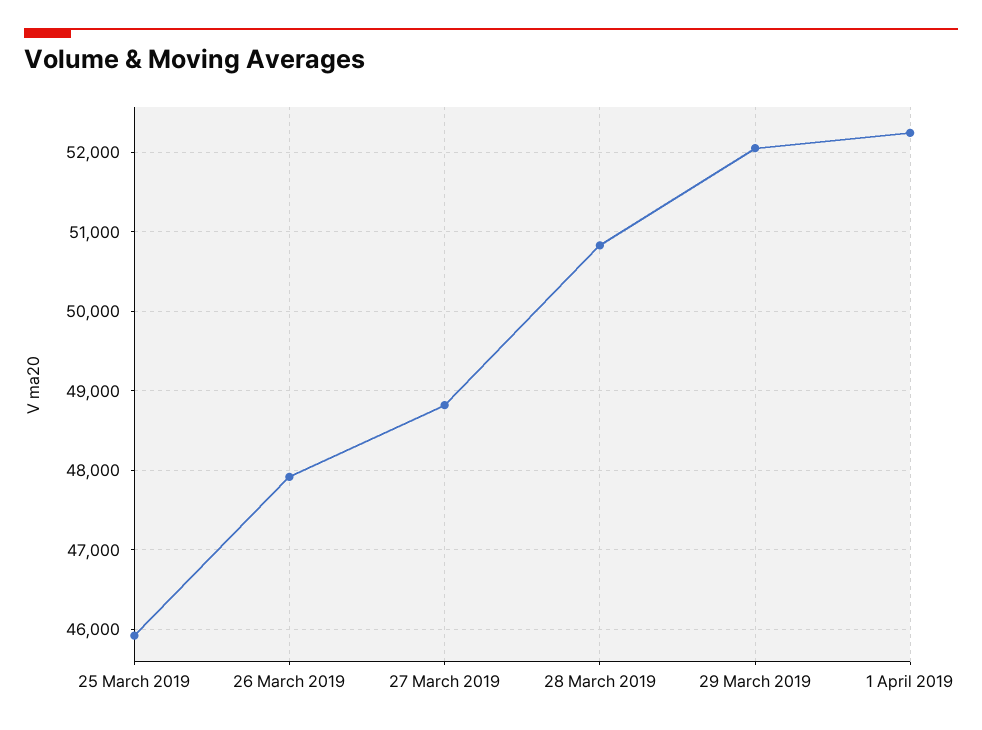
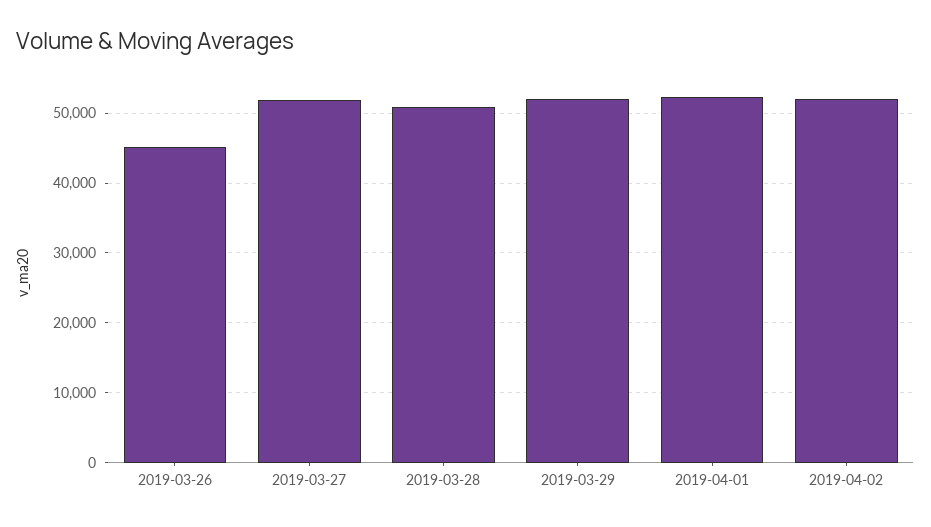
25 March 2019: 45900 -> none
26 March 2019: 47900 -> 45000
27 March 2019: 48800 -> 52000
2019-04-02: none -> 52000

